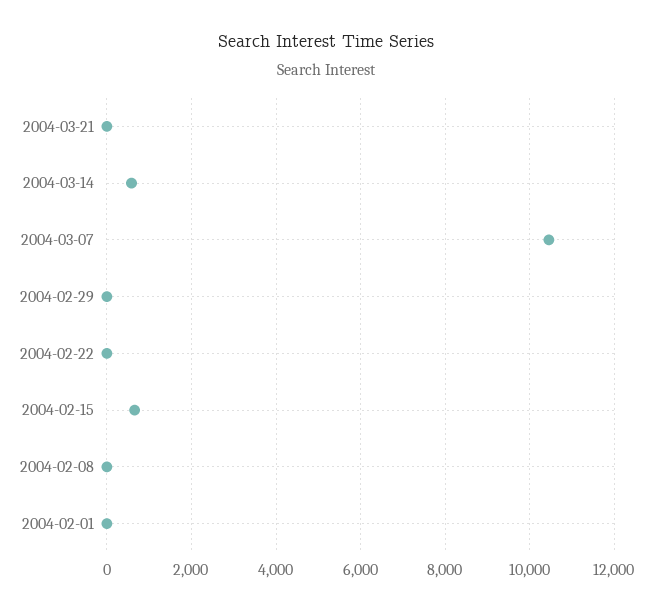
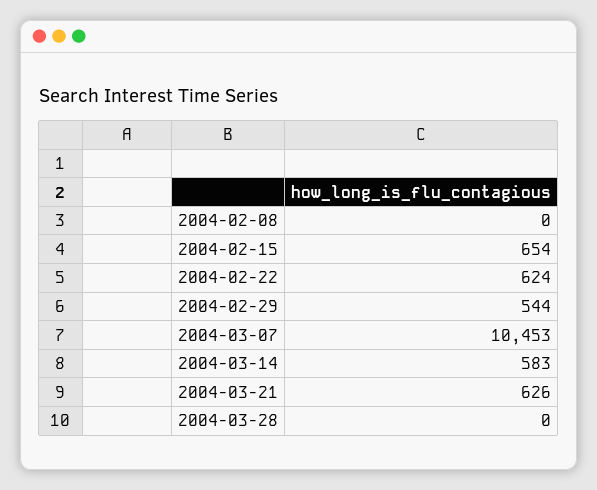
2004-03-21: 0 -> 626
2004-02-29: 0 -> 544
2004-02-22: 0 -> 624
2004-02-01: 0 -> none
2004-03-28: none -> 0

